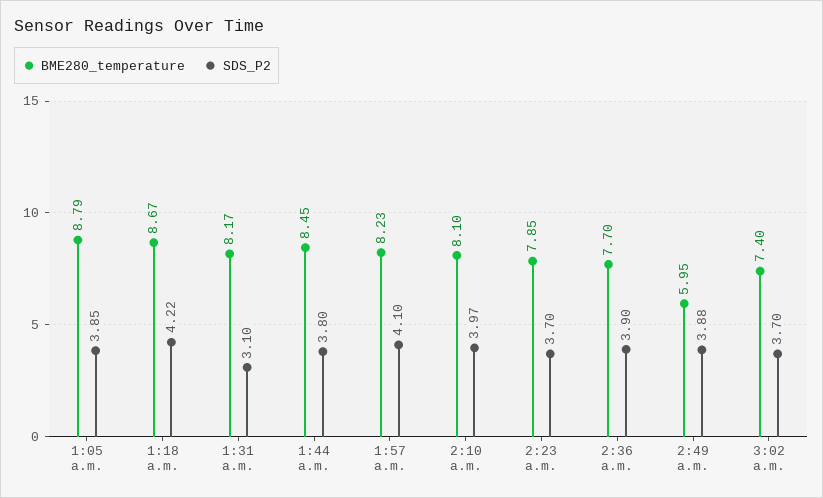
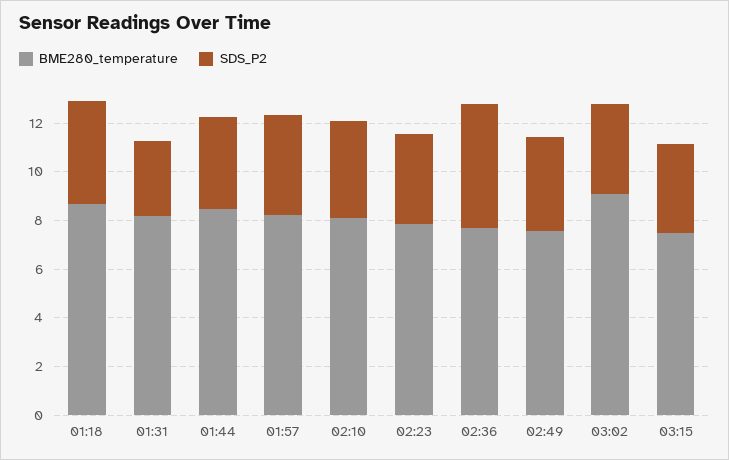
BME280_temperature, 1:05 a.m.: 8.79 -> none
SDS_P2, 1:05 a.m.: 3.85 -> none
SDS_P2, 2:36 a.m.: 3.9 -> 5
BME280_temperature, 2:49 a.m.: 5.95 -> 7.5
BME280_temperature, 3:02 a.m.: 7.4 -> 9
BME280_temperature, 03:15: none -> 7.5
SDS_P2, 03:15: none -> 3.5

